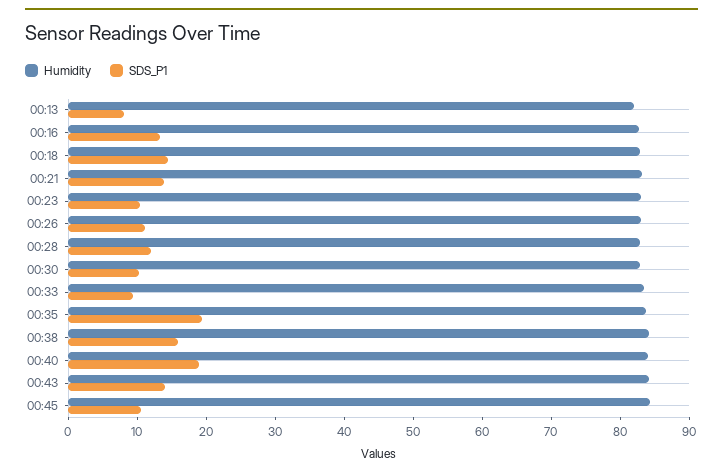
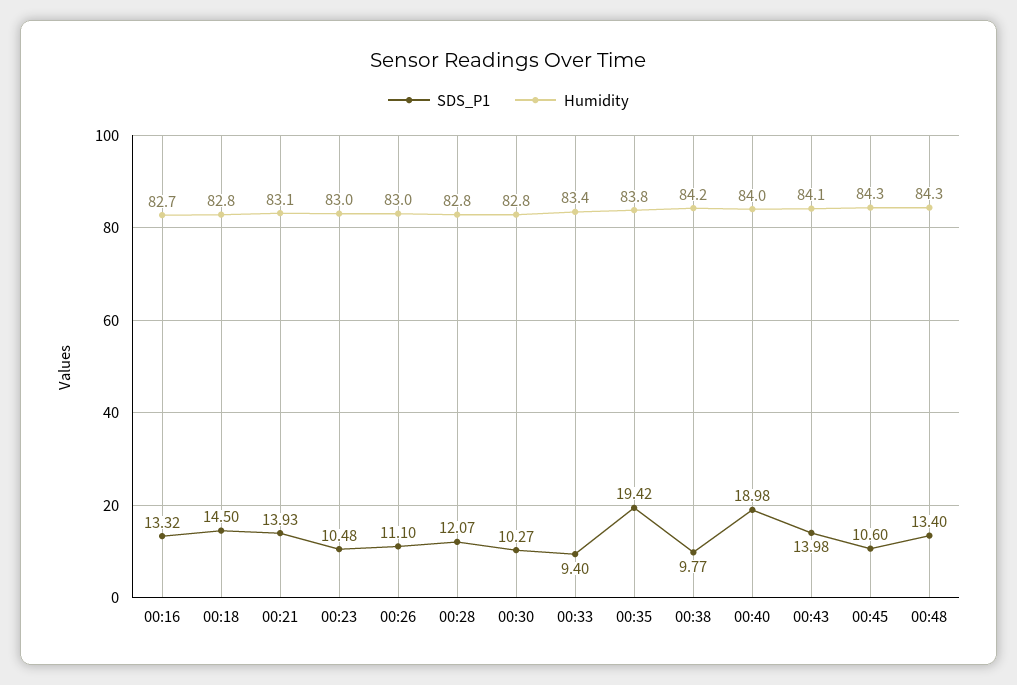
Humidity, 00:13: 82 -> none
SDS_P1, 00:13: 8 -> none
SDS_P1, 00:38: 16 -> 9.77
SDS_P1, 00:48: none -> 13.4
Humidity, 00:48: none -> 84.3

